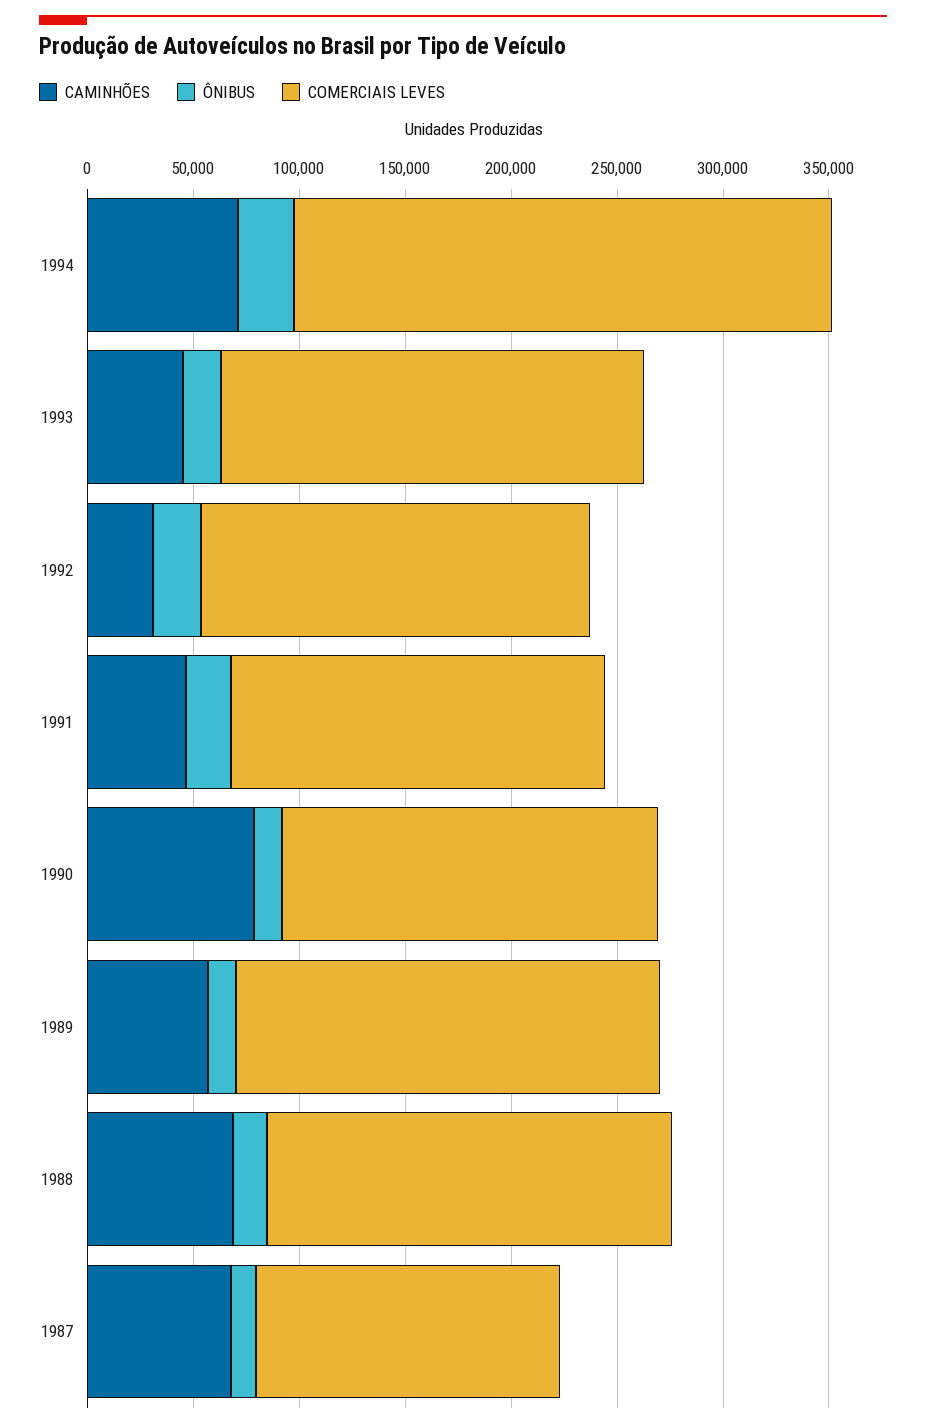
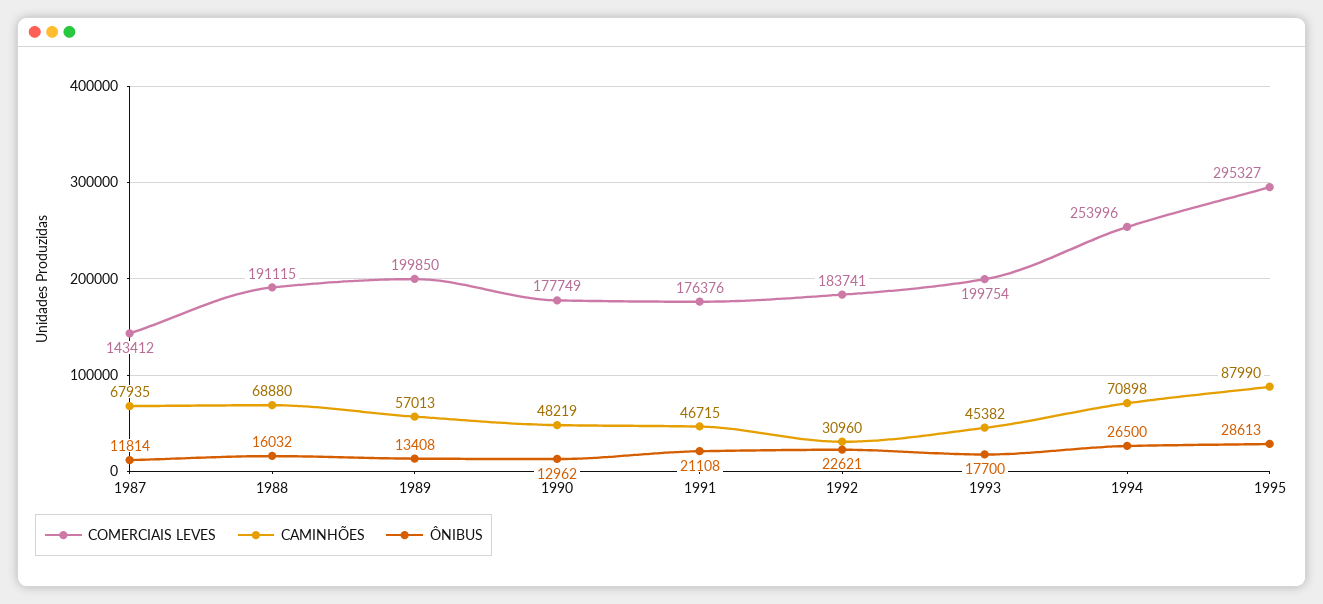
CAMINHÕES, 1990: 80000 -> 48219
COMERCIAIS LEVES, 1995: none -> 295327
CAMINHÕES, 1995: none -> 87990
ÔNIBUS, 1995: none -> 28613

